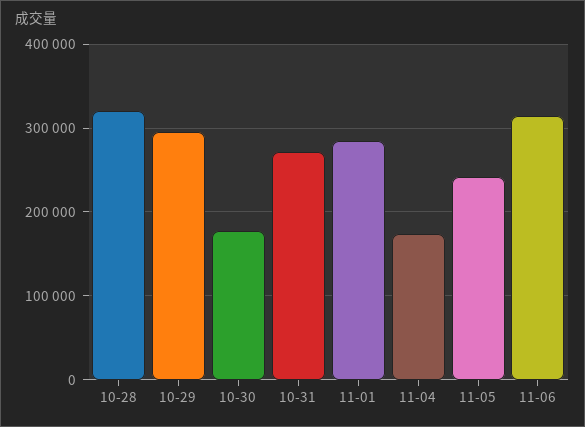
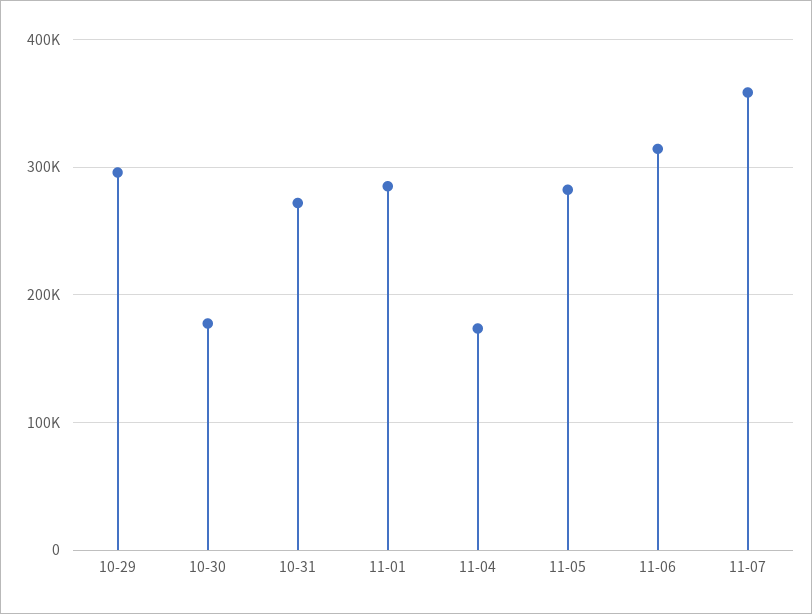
10-28: 320000 -> none
11-05: 240000 -> 280000
11-07: none -> 360000

